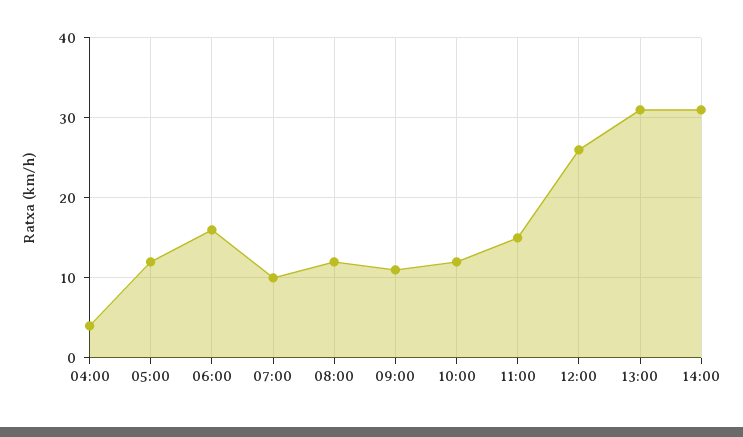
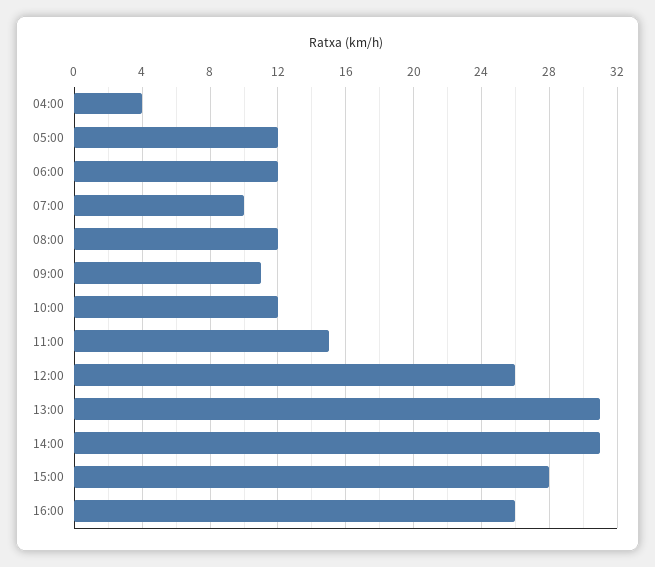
06:00: 16 -> 12
15:00: none -> 28
16:00: none -> 26

